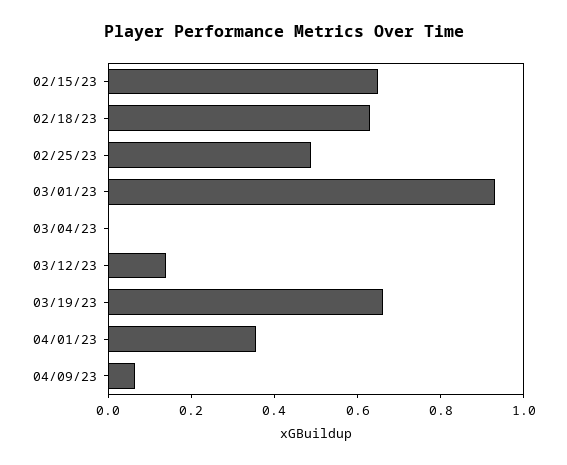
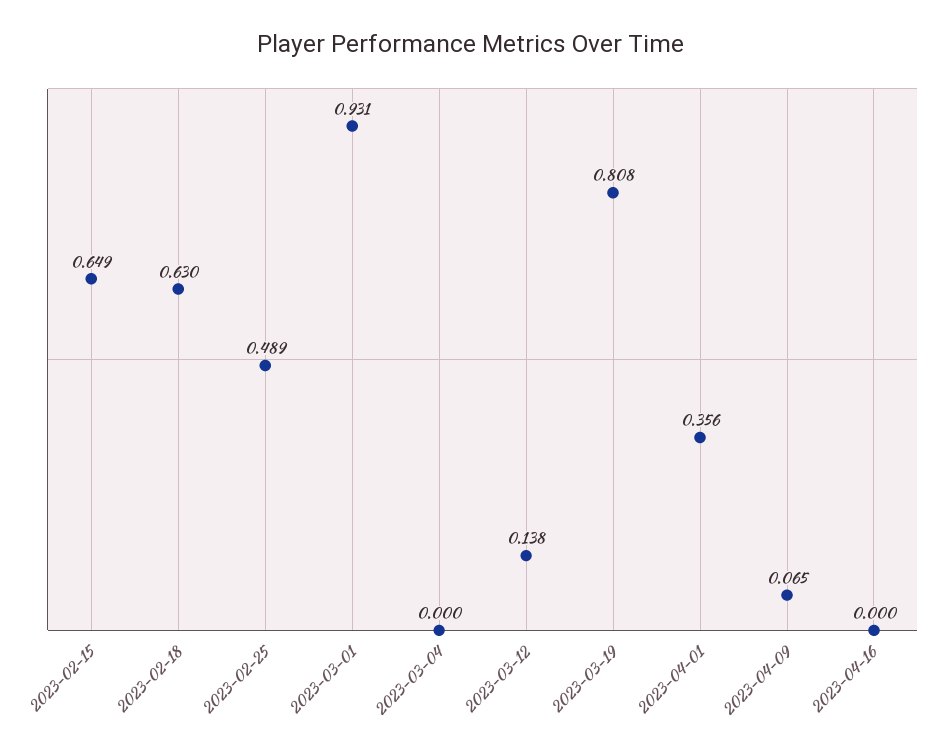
03/19/23: 0.65 -> 0.808
2023-04-16: none -> 0

